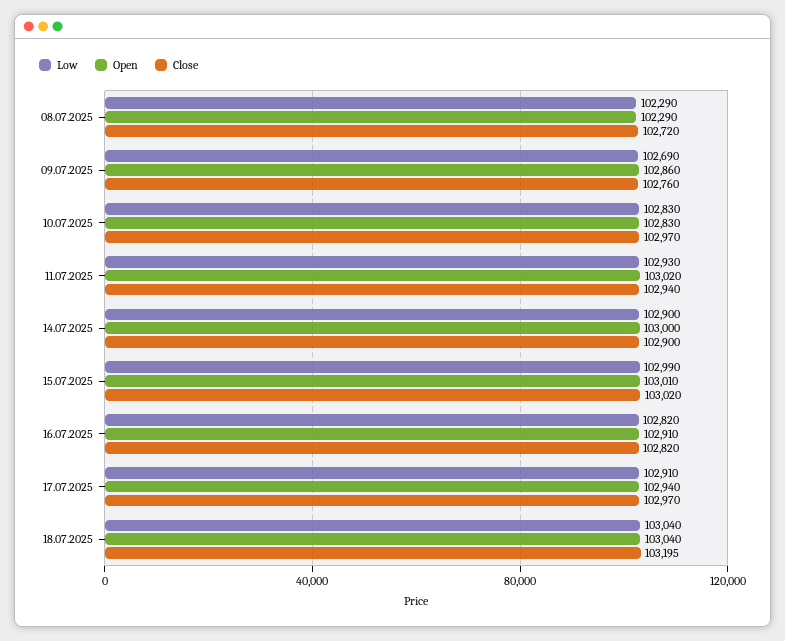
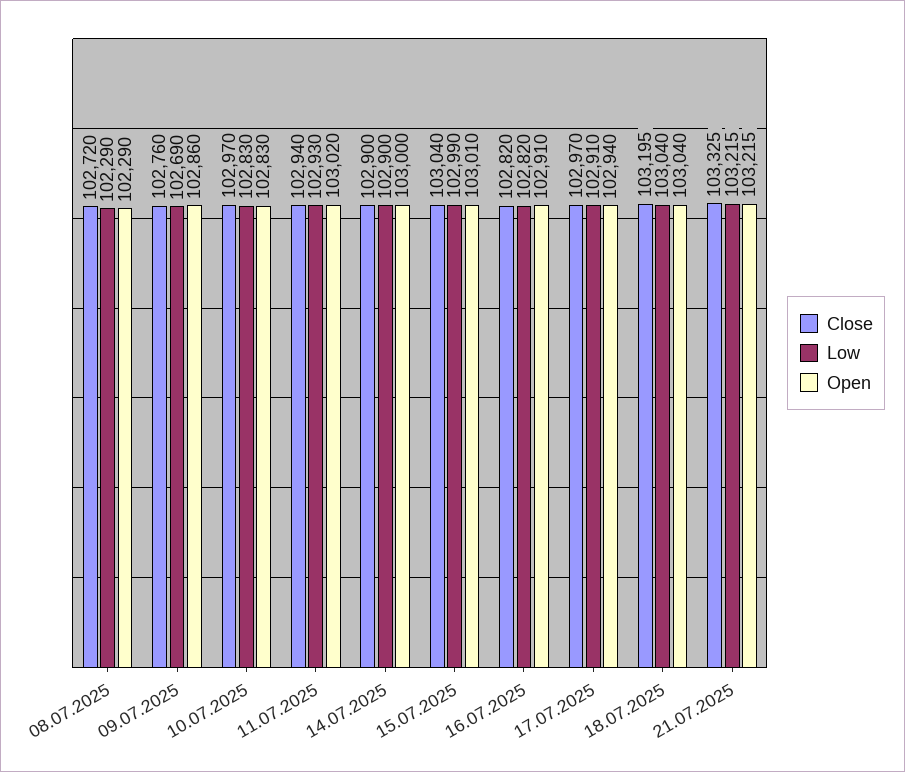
Close, 15.07.2025: 103020 -> 103040
Close, 21.07.2025: none -> 103325
Low, 21.07.2025: none -> 103215
Open, 21.07.2025: none -> 103215

